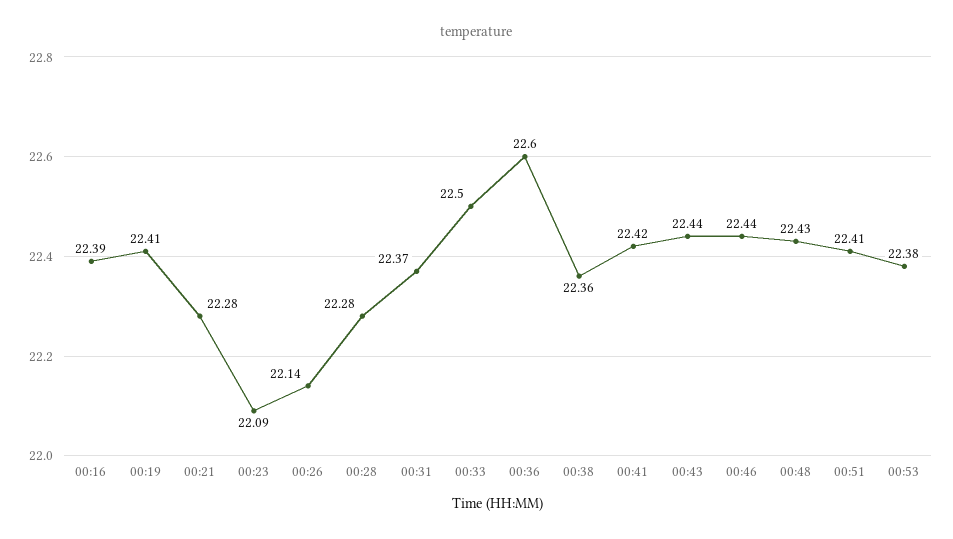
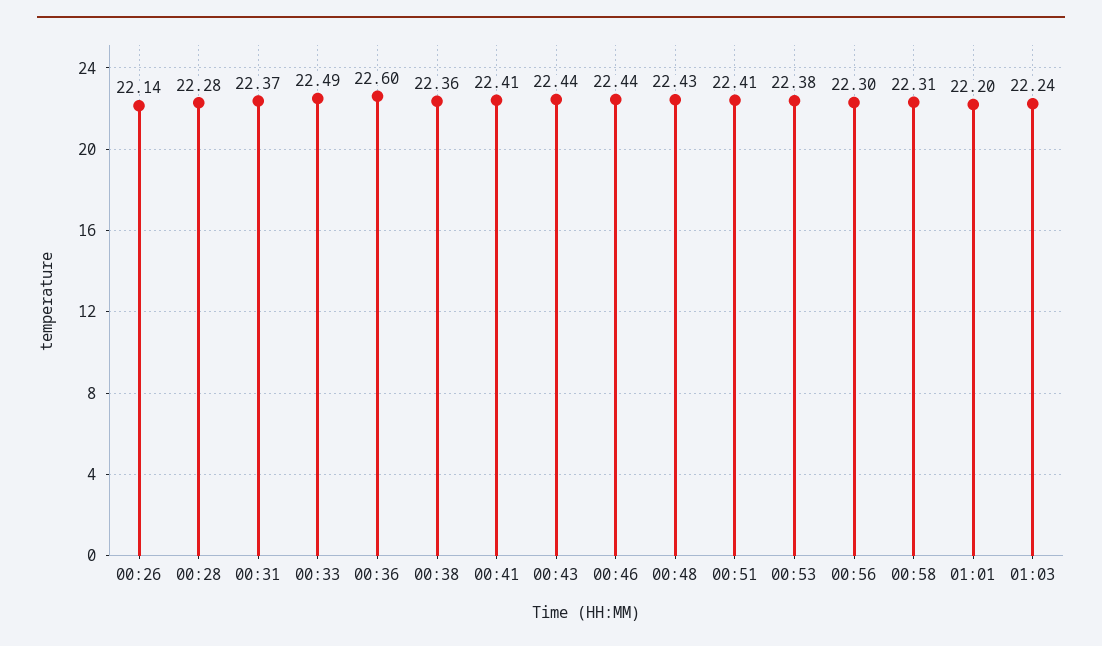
00:16: 22.39 -> none
00:19: 22.41 -> none
00:21: 22.28 -> none
00:23: 22.09 -> none
00:33: 22.5 -> 22.49
00:41: 22.42 -> 22.41
00:56: none -> 22.3
00:58: none -> 22.31
01:01: none -> 22.2
01:03: none -> 22.24

